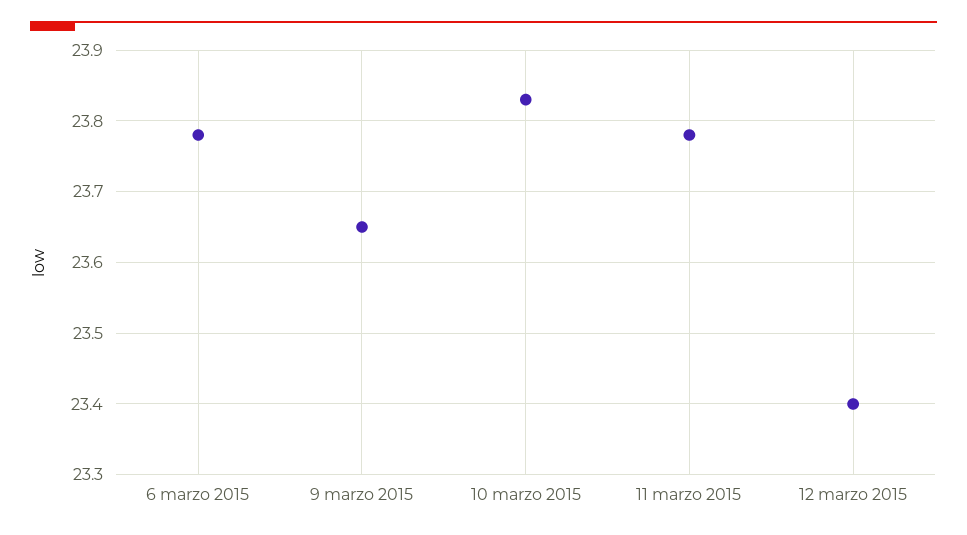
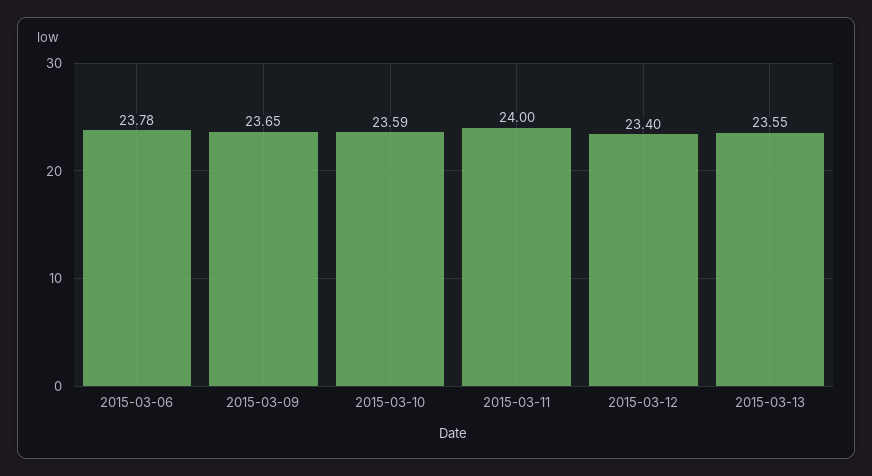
10 marzo 2015: 23.83 -> 23.59
11 marzo 2015: 23.78 -> 24
2015-03-13: none -> 23.55

